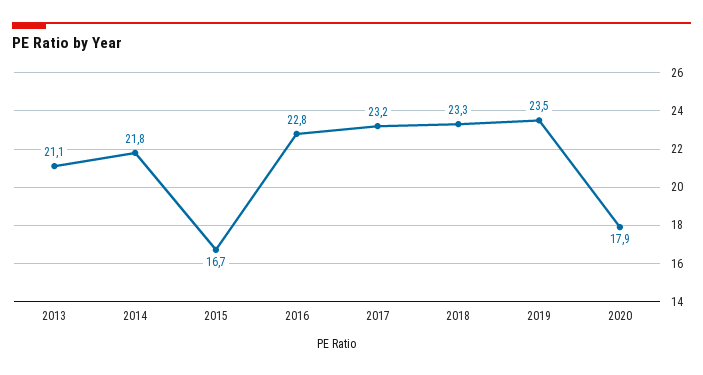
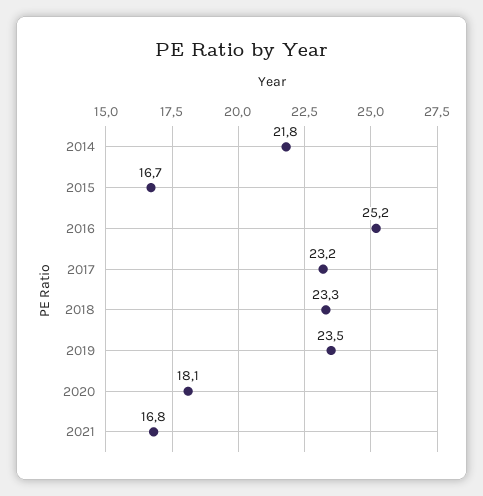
2013: 21.1 -> none
2016: 22.8 -> 25.2
2020: 17.9 -> 18.1
2021: none -> 16.8

